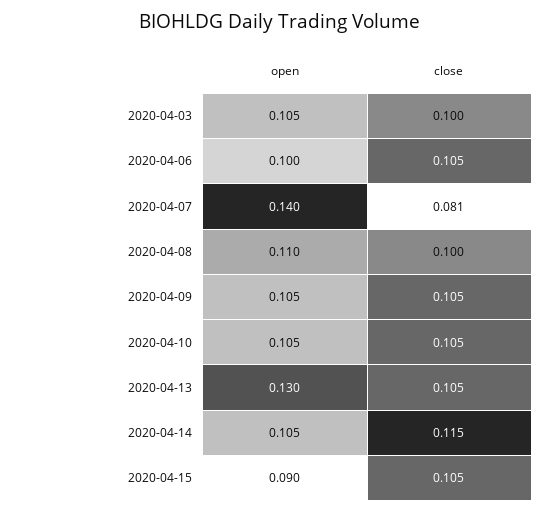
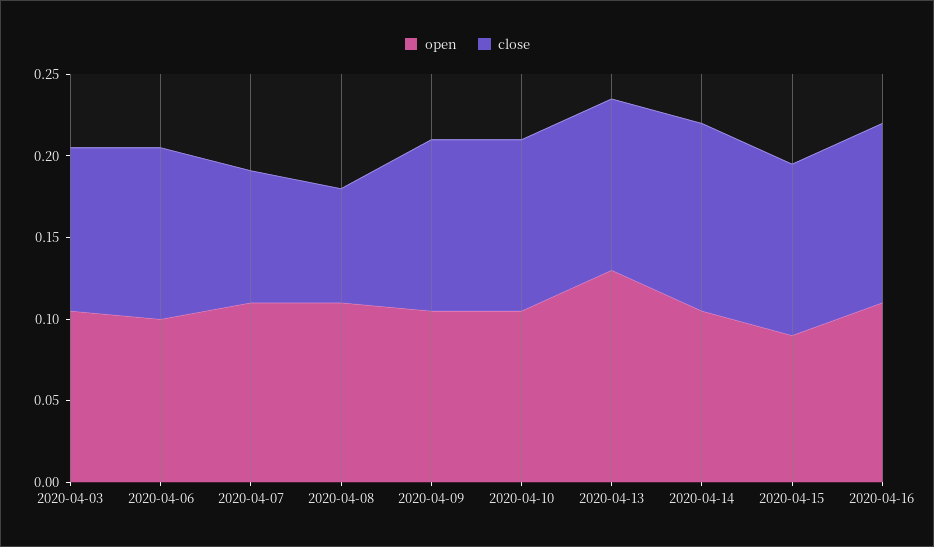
open, 2020-04-07: 0.14 -> 0.11
close, 2020-04-08: 0.1 -> 0.07
open, 2020-04-16: none -> 0.11
close, 2020-04-16: none -> 0.11

